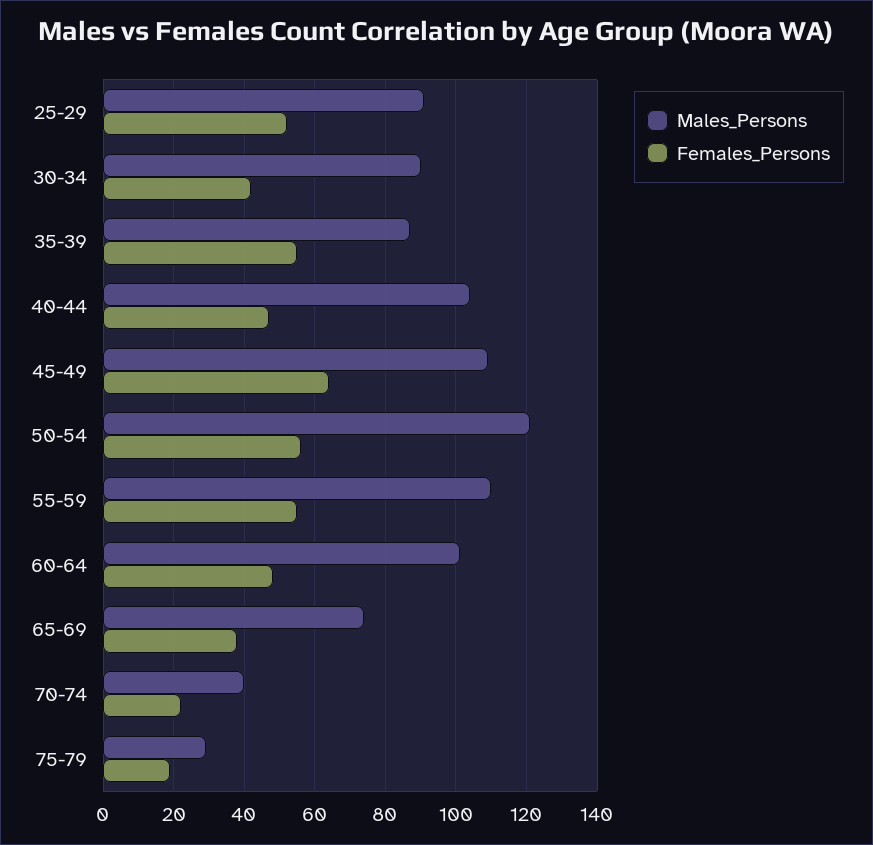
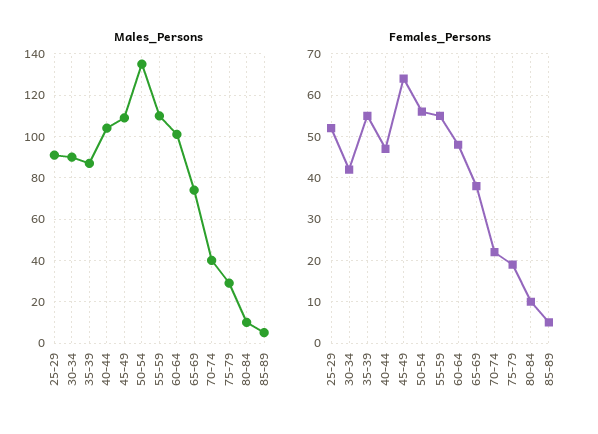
Males_Persons, 50-54: 120 -> 135
Males_Persons, 80-84: none -> 10
Males_Persons, 85-89: none -> 5
Females_Persons, 80-84: none -> 10
Females_Persons, 85-89: none -> 5

